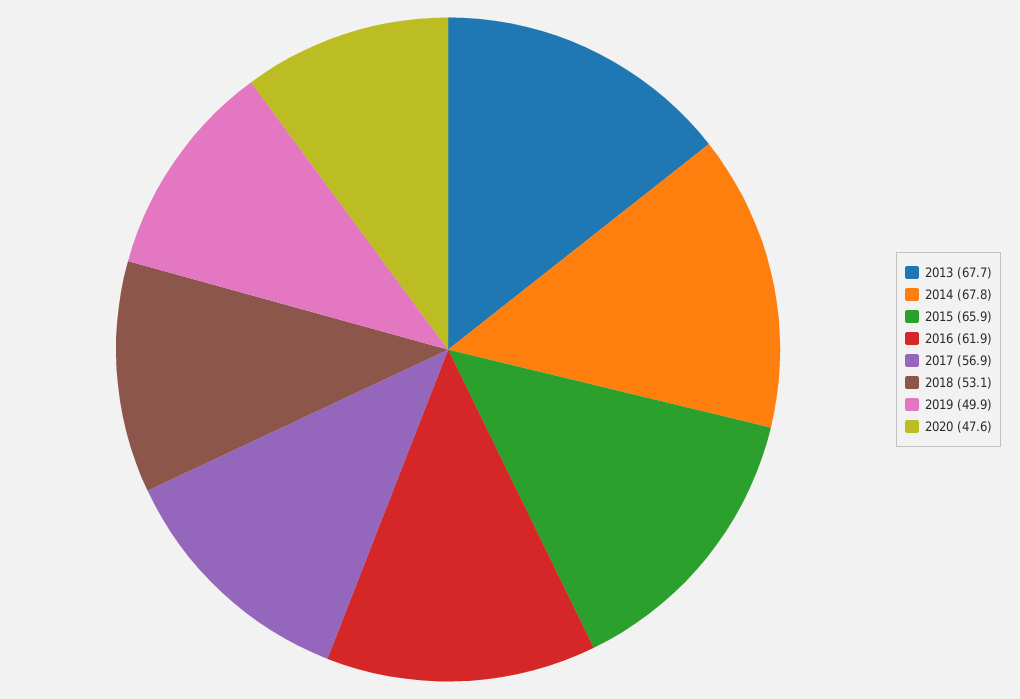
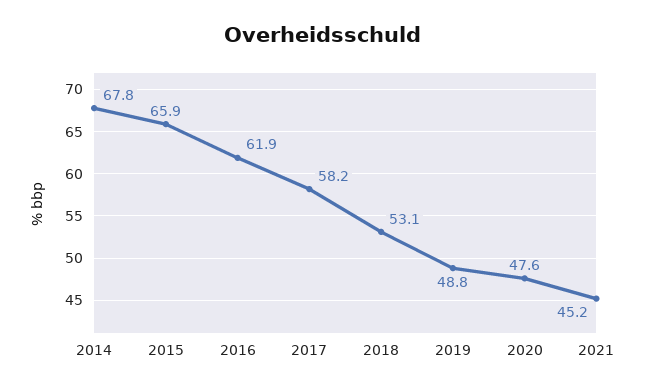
2013: 67.7 -> none
2017: 56.9 -> 58.2
2019: 49.9 -> 48.8
2021: none -> 45.2

